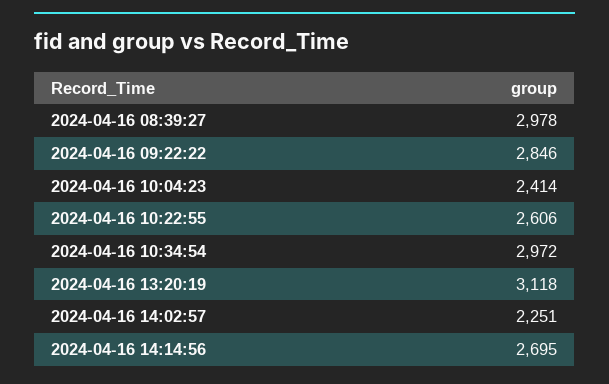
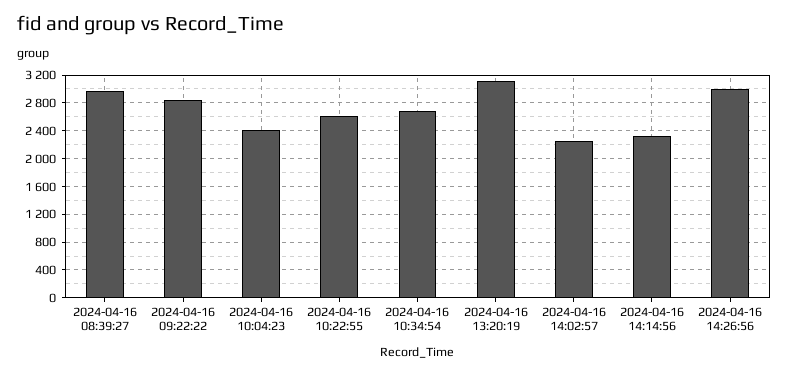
2024-04-16 10:34:54: 2972 -> 2700
2024-04-16 14:14:56: 2695 -> 2300
2024-04-16 14:26:56: none -> 3000

